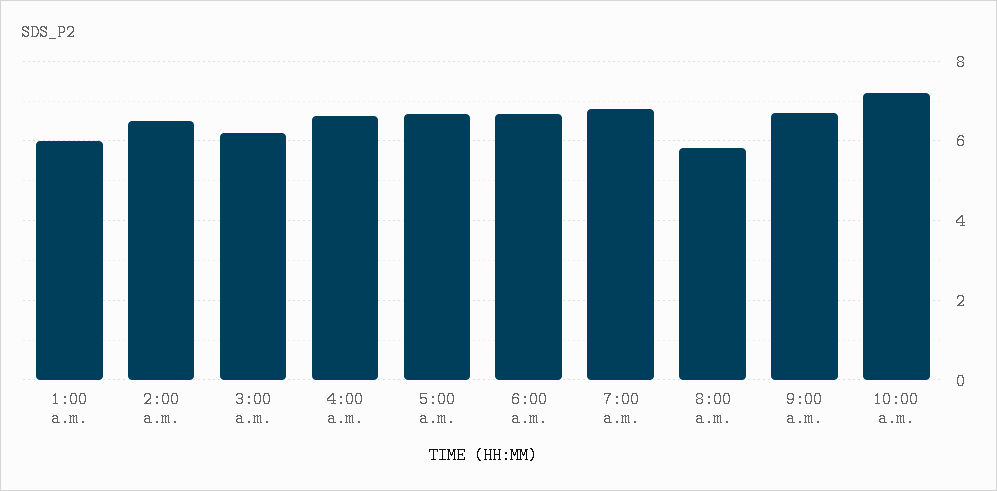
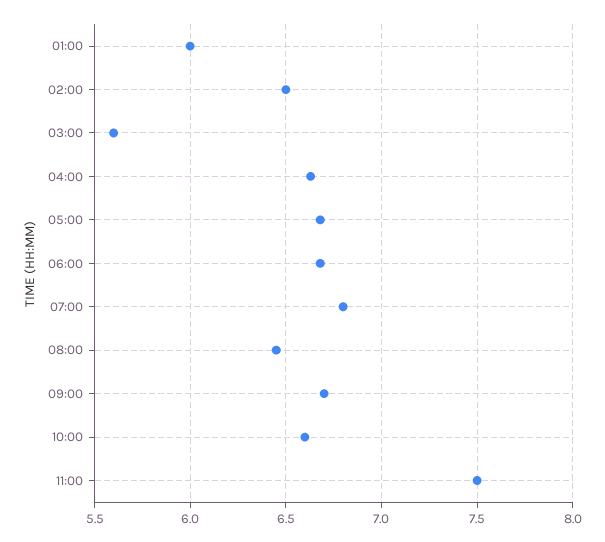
3:00 a.m.: 6.2 -> 5.6
8:00 a.m.: 5.8 -> 6.45
10:00 a.m.: 7.2 -> 6.6
11:00: none -> 7.5

